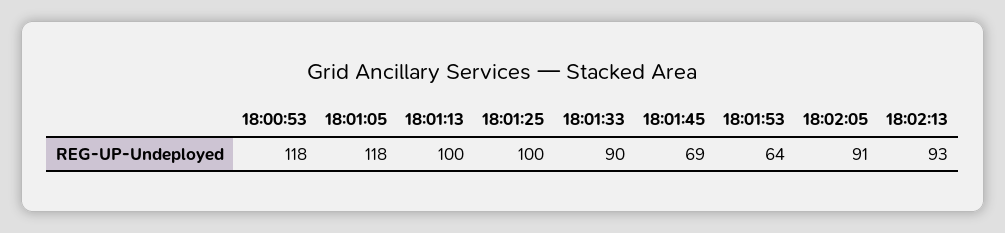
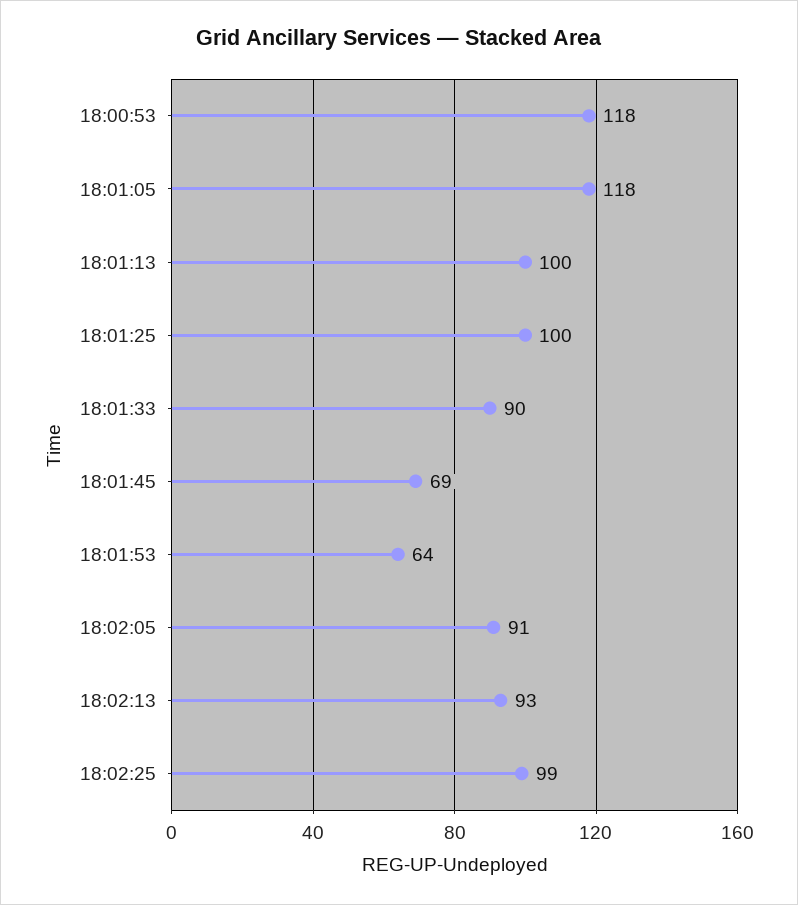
18:02:25: none -> 99

